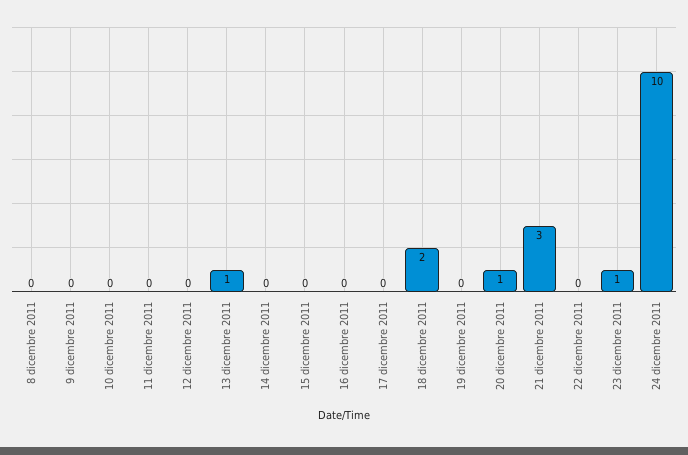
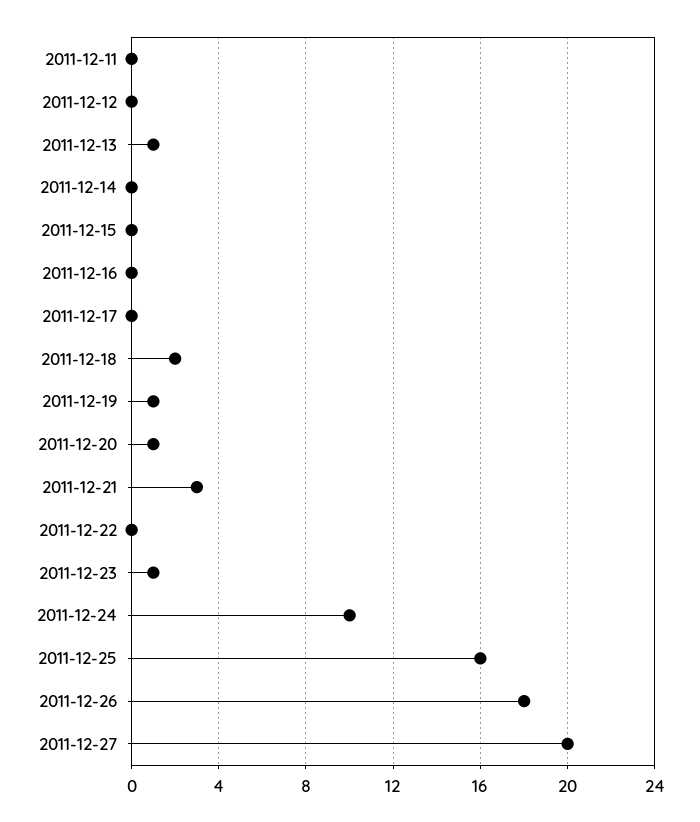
8 dicembre 2011: 0 -> none
9 dicembre 2011: 0 -> none
10 dicembre 2011: 0 -> none
19 dicembre 2011: 0 -> 1
2011-12-25: none -> 16
2011-12-26: none -> 18
2011-12-27: none -> 20

